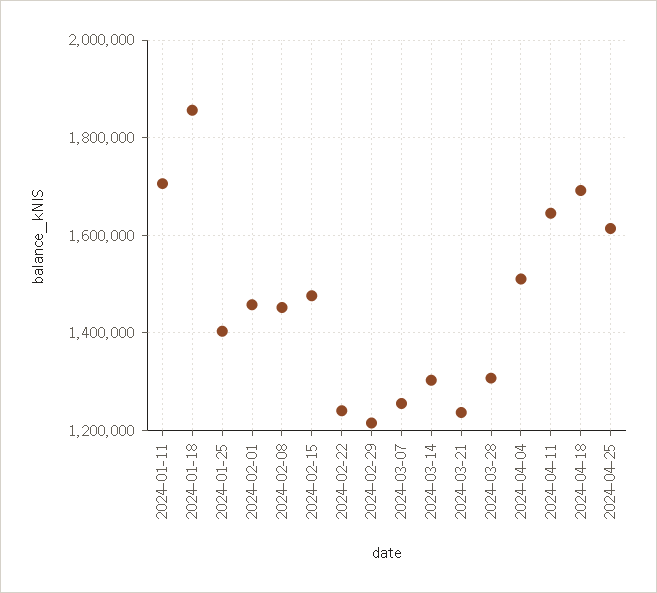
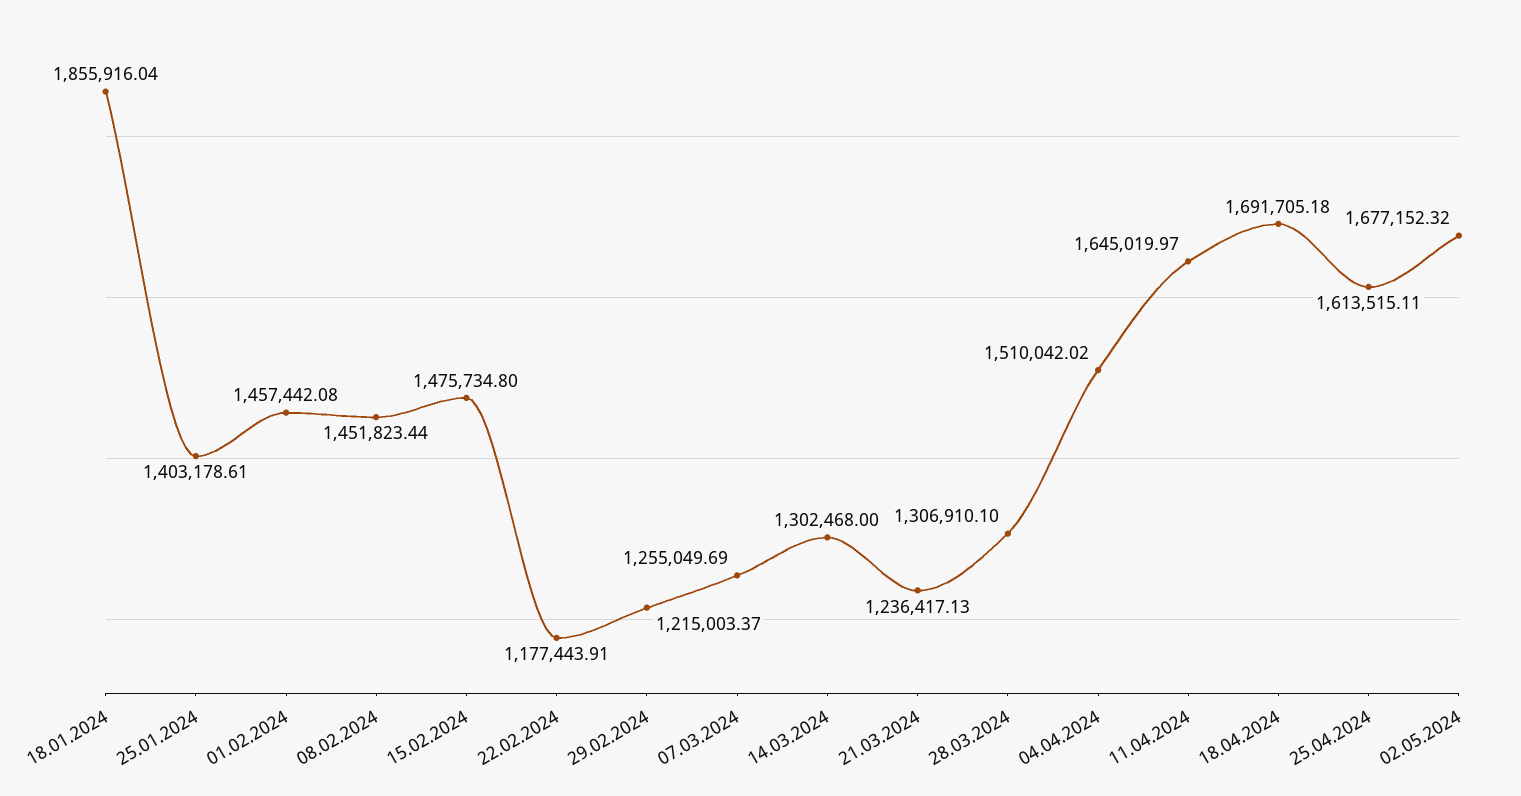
2024-01-11: 1700000 -> none
2024-02-22: 1240000 -> 1177443.91
02.05.2024: none -> 1677152.32

